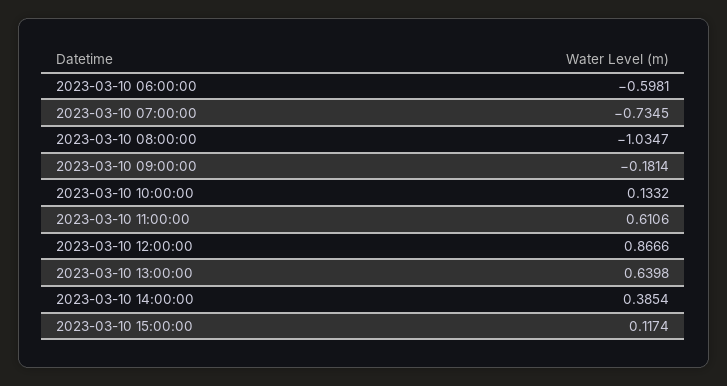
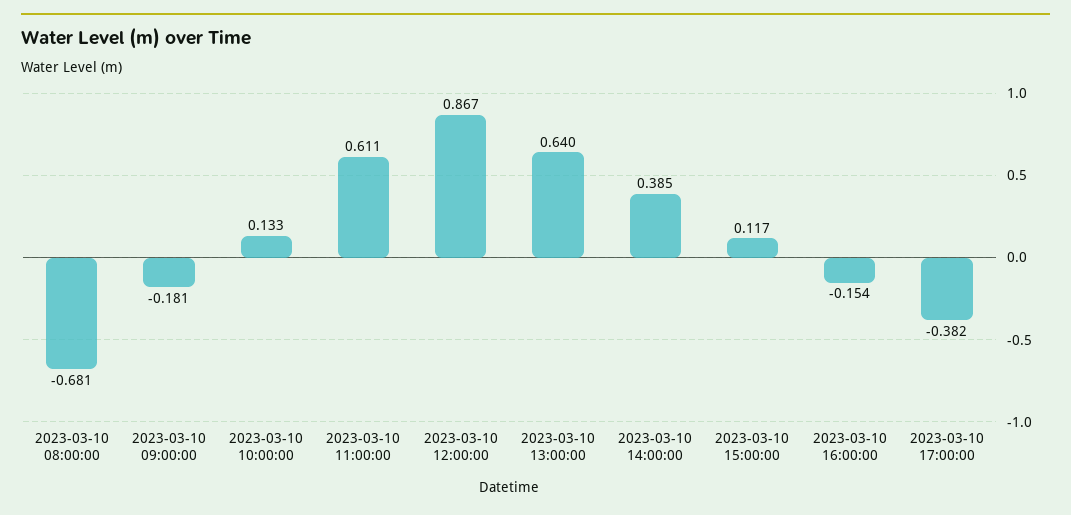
2023-03-10 06:00:00: -0.5981 -> none
2023-03-10 07:00:00: -0.7345 -> none
2023-03-10 08:00:00: -1.0347 -> -0.681
2023-03-10 16:00:00: none -> -0.154
2023-03-10 17:00:00: none -> -0.382

